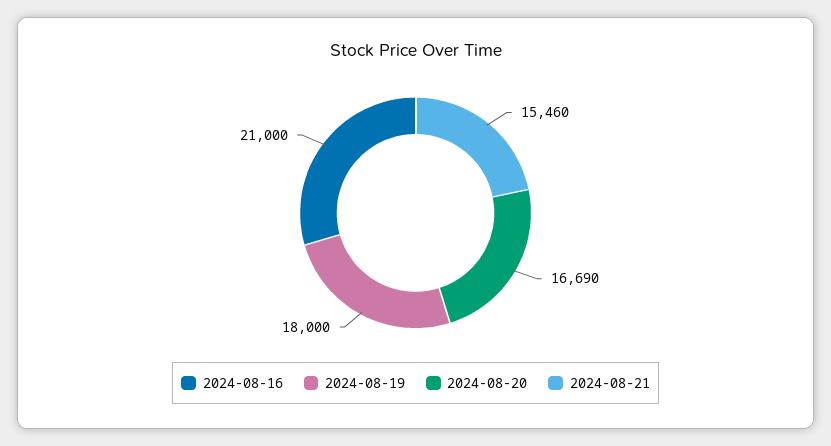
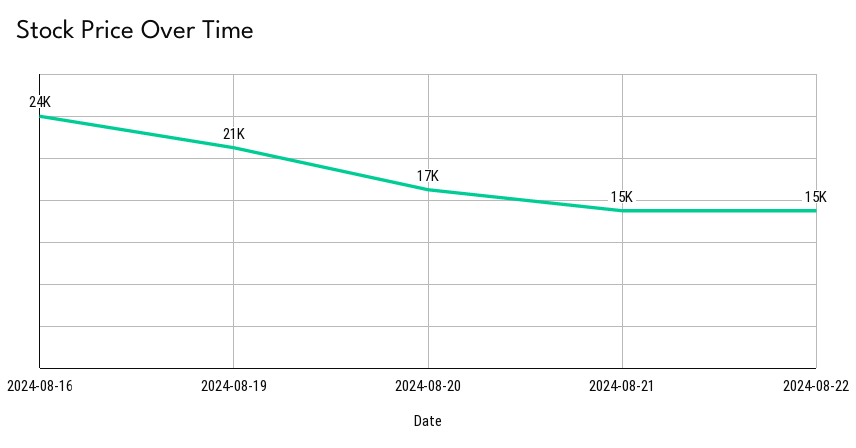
2024-08-16: 21000 -> 24000
2024-08-19: 18000 -> 21000
2024-08-22: none -> 15000

